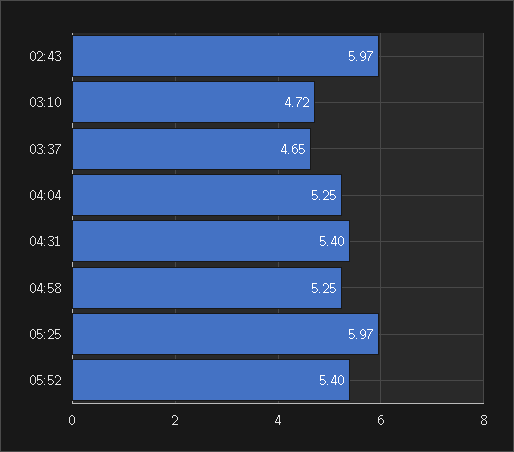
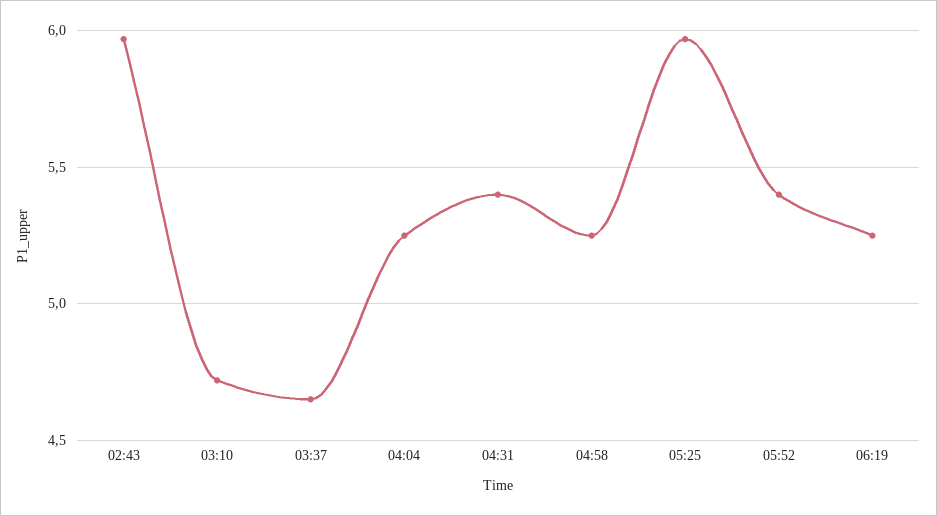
06:19: none -> 5.25

